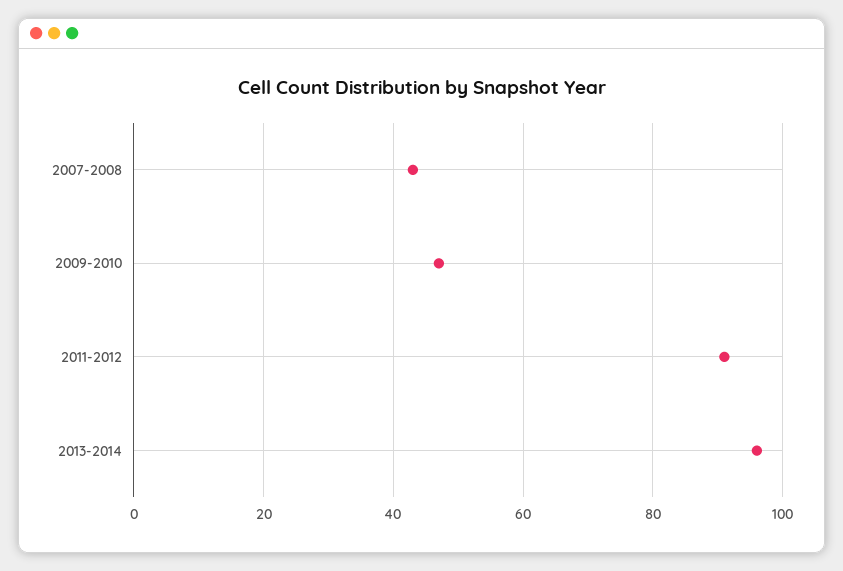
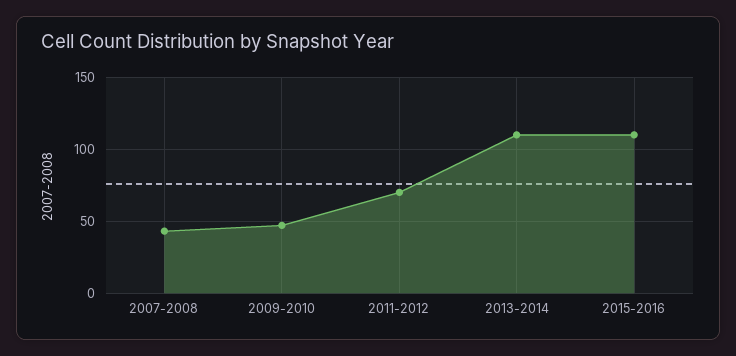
2011-2012: 90 -> 70
2013-2014: 95 -> 110
2015-2016: none -> 110

